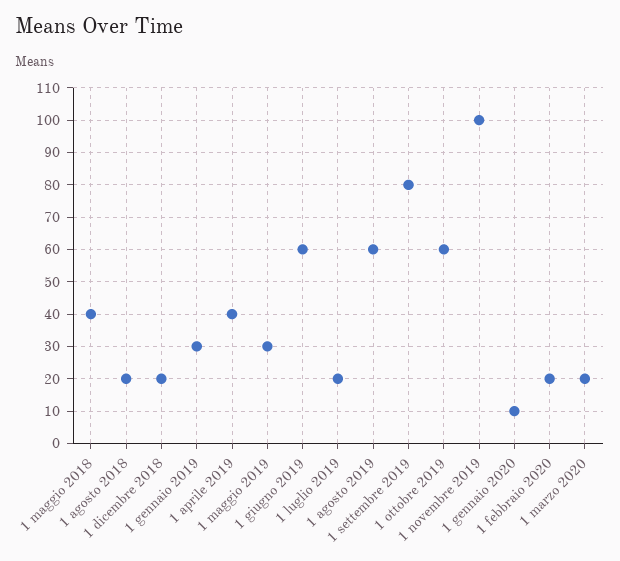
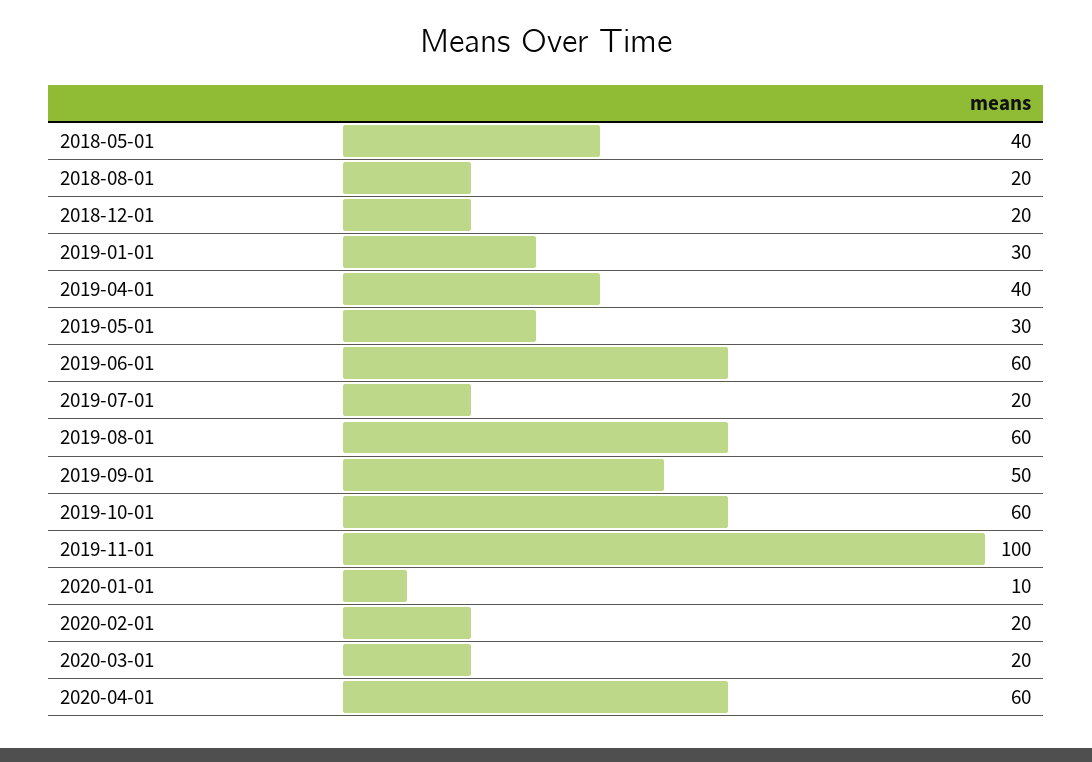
1 settembre 2019: 80 -> 50
2020-04-01: none -> 60

